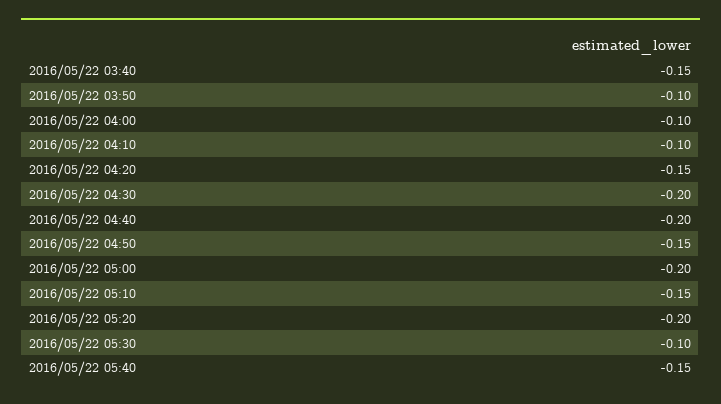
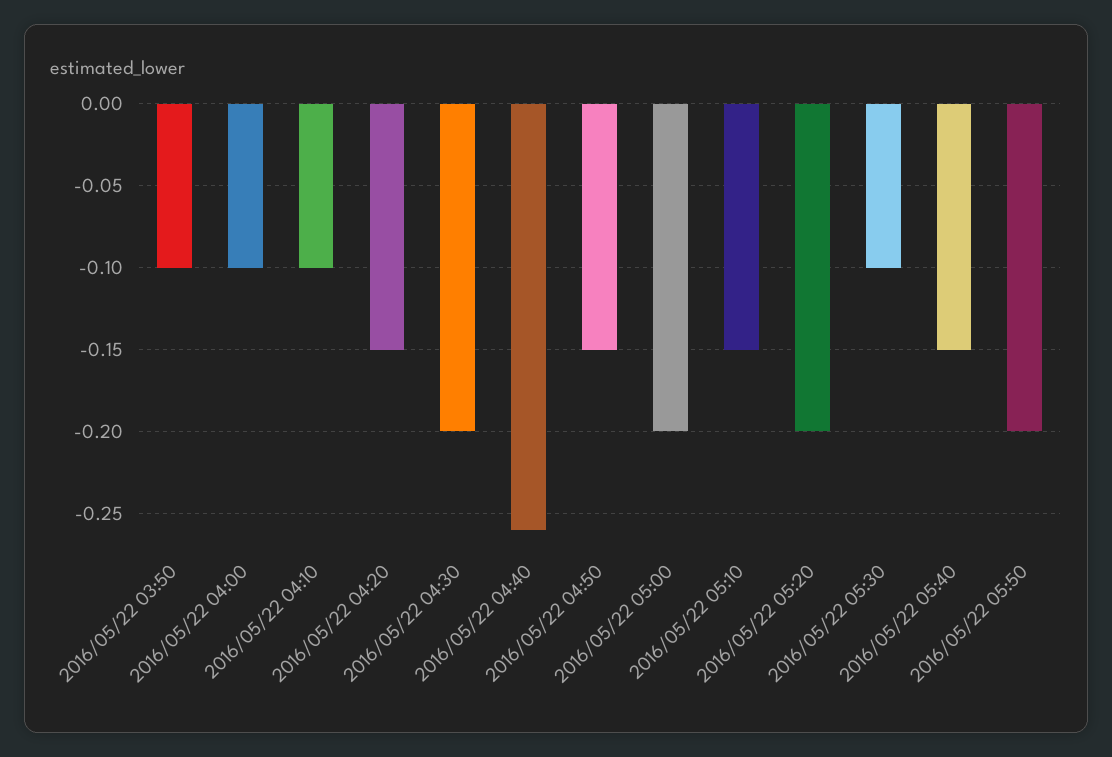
2016/05/22 03:40: -0.15 -> none
2016/05/22 04:40: -0.2 -> -0.26
2016/05/22 05:50: none -> -0.2

